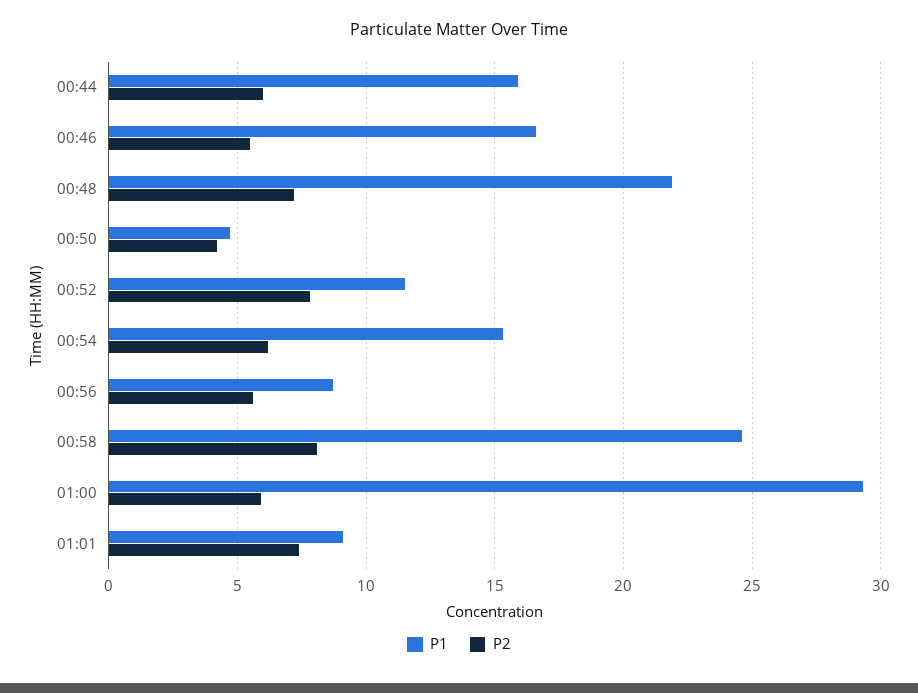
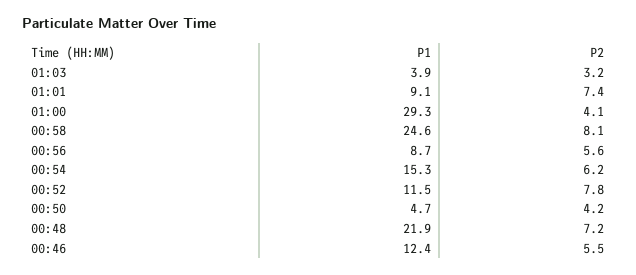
P1, 00:44: 16 -> none
P2, 00:44: 6 -> none
P1, 00:46: 16.5 -> 12.4
P2, 01:00: 6 -> 4.1
P1, 01:03: none -> 3.9
P2, 01:03: none -> 3.2

